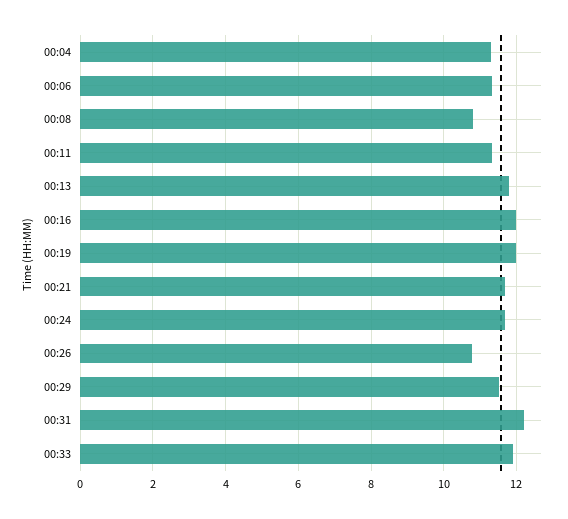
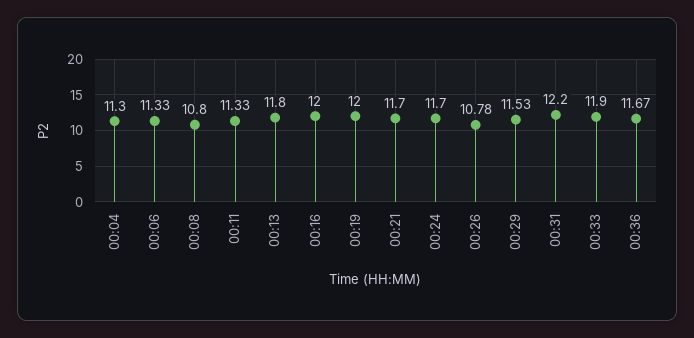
00:36: none -> 11.67

